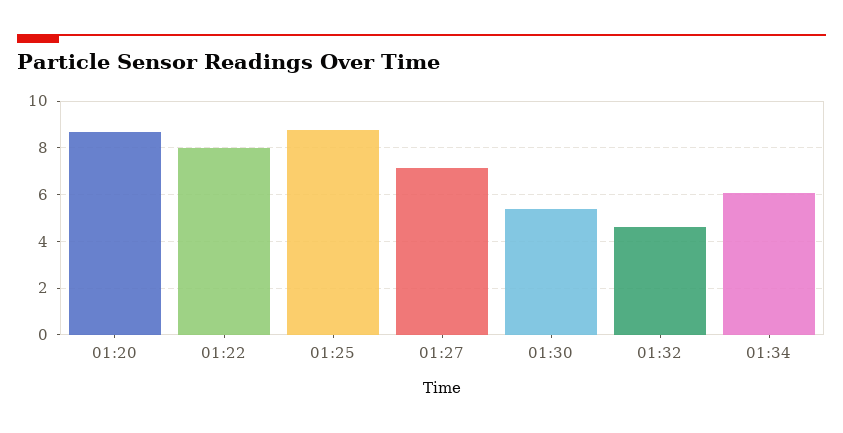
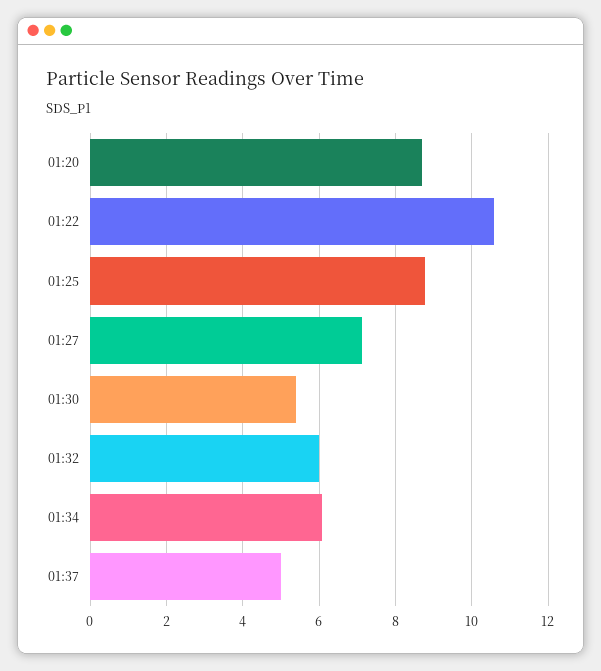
01:22: 8 -> 10.6
01:32: 4.5 -> 6
01:37: none -> 5

